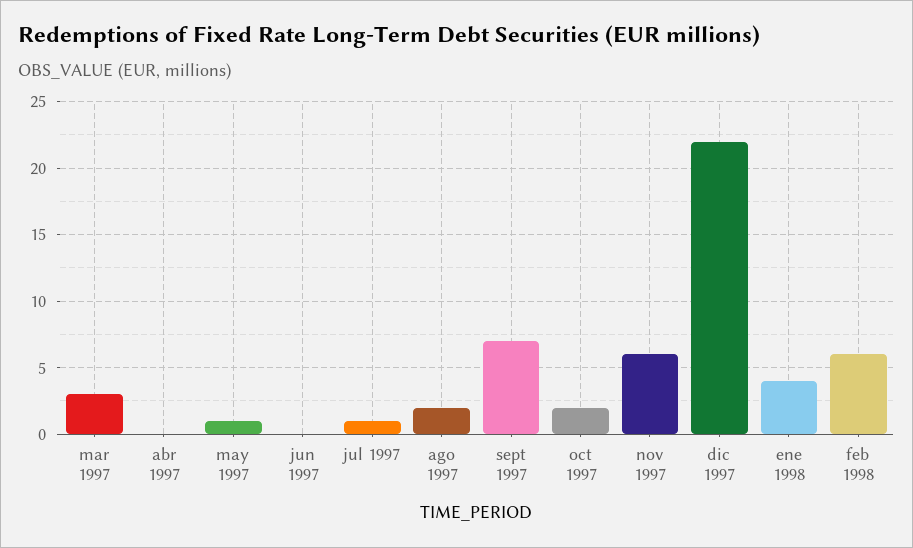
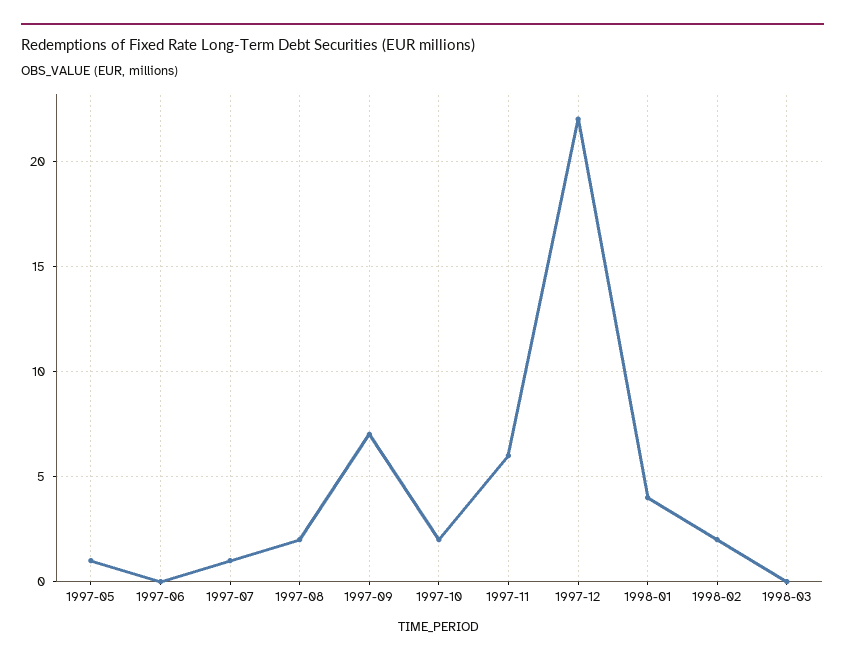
mar 1997: 3 -> none
abr 1997: 0 -> none
feb 1998: 6 -> 2
1998-03: none -> 0

